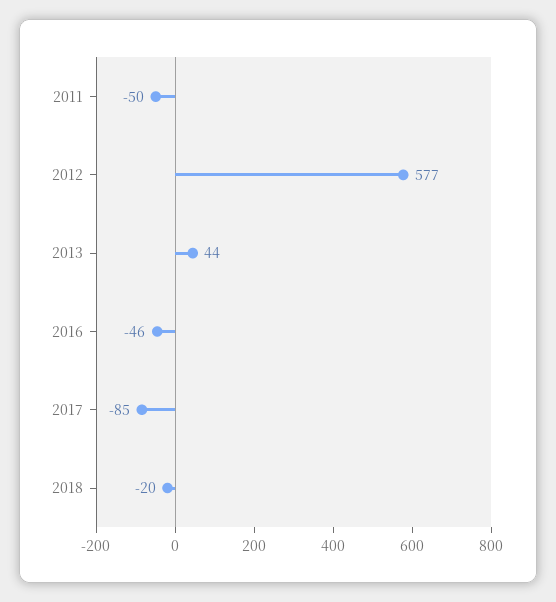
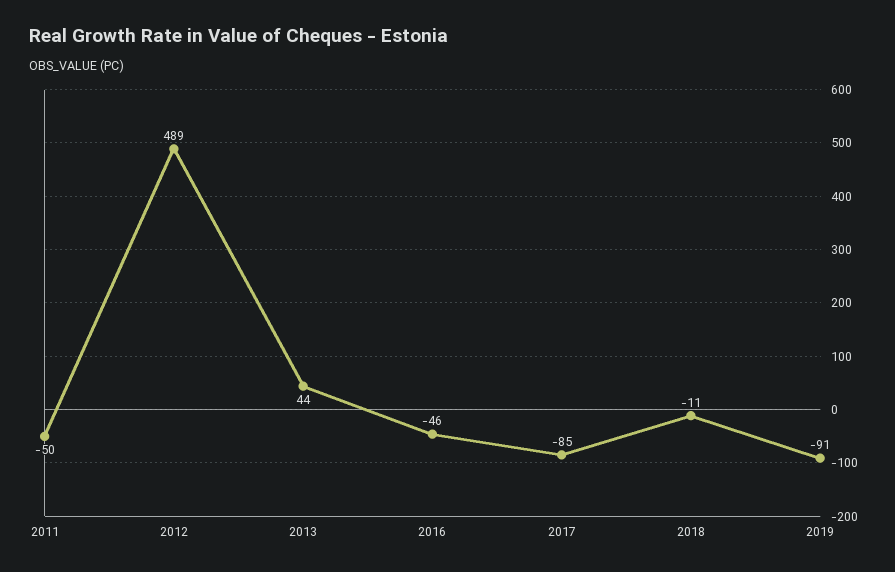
2012: 577 -> 489
2018: -20 -> -11
2019: none -> -91

